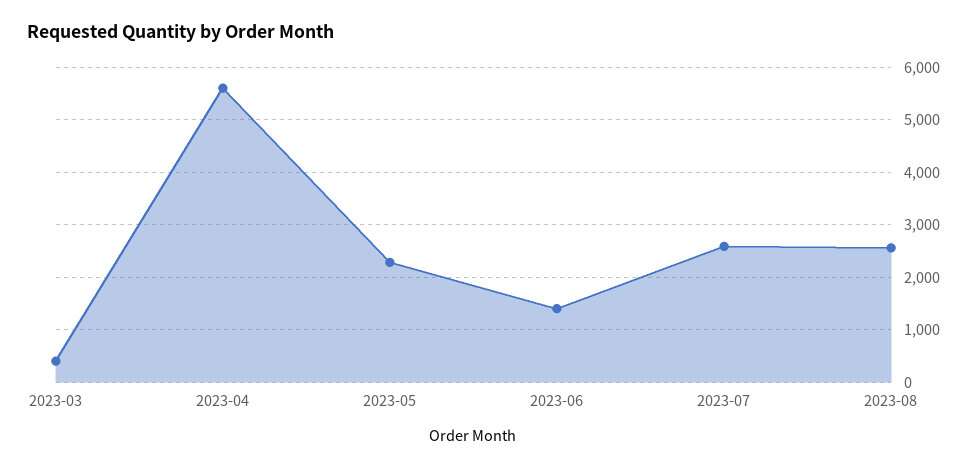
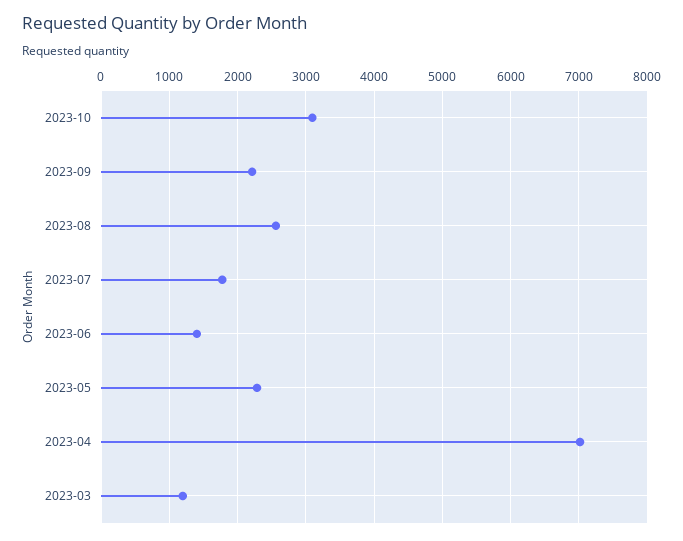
2023-03: 400 -> 1200
2023-04: 5600 -> 7000
2023-07: 2600 -> 1800
2023-10: none -> 3100
2023-09: none -> 2200

